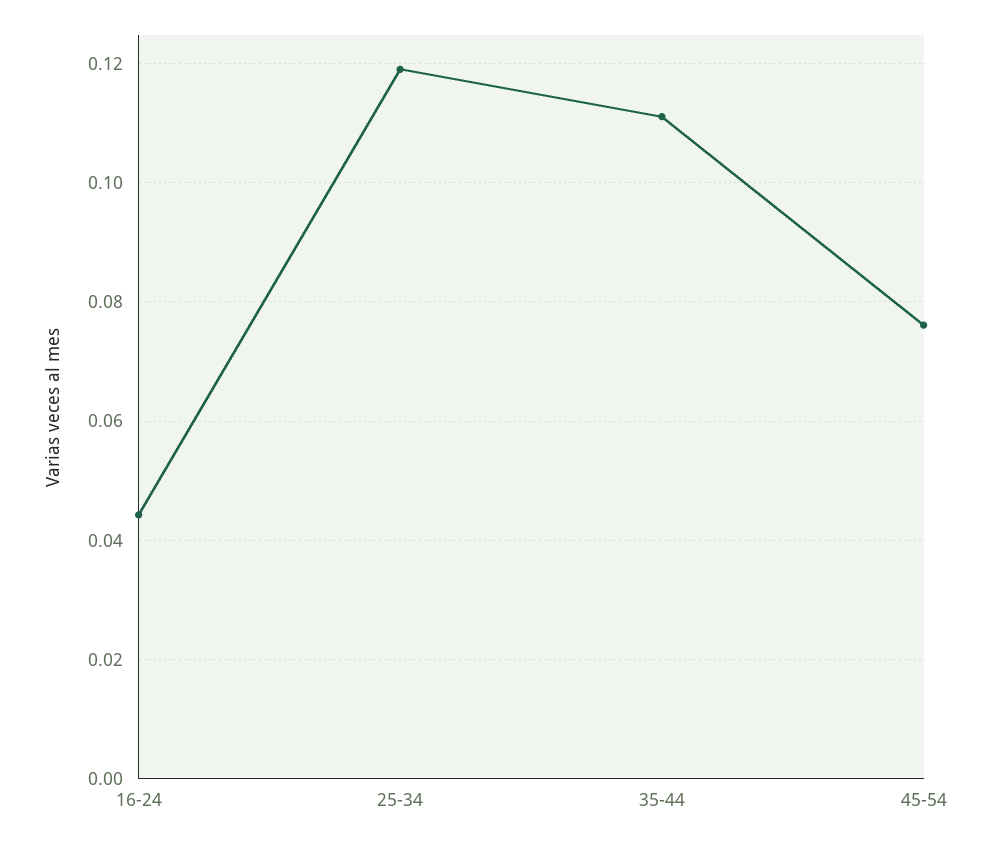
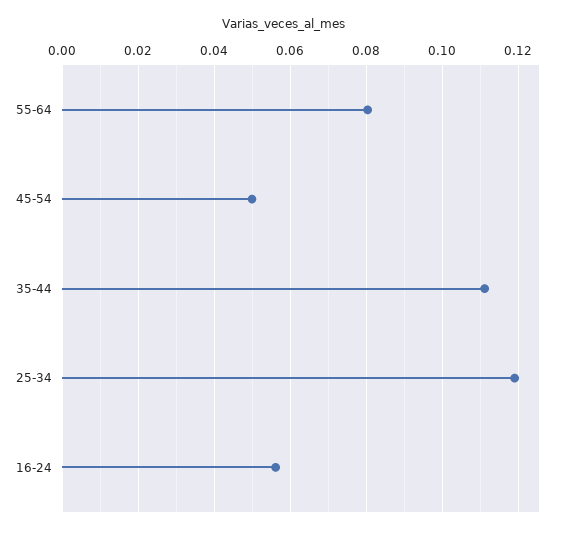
16-24: 0.044 -> 0.056
45-54: 0.076 -> 0.05
55-64: none -> 0.08

